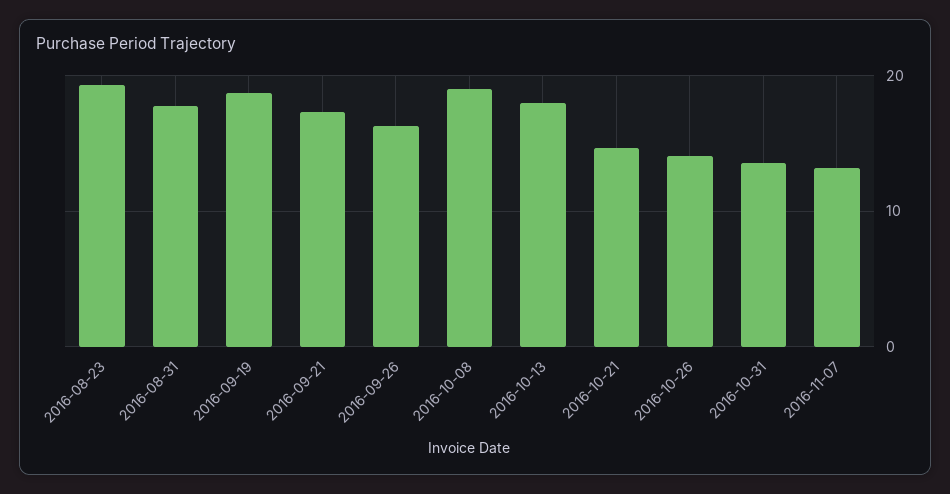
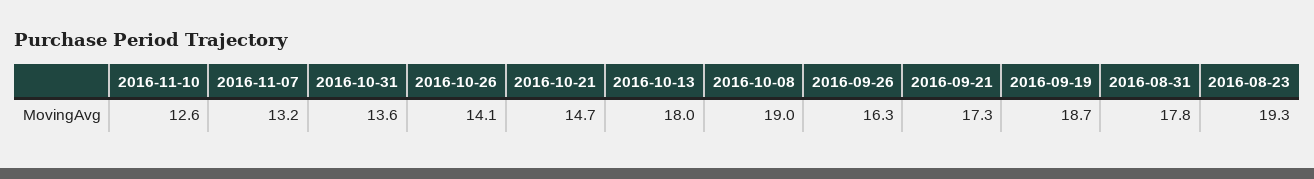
2016-11-10: none -> 12.6

